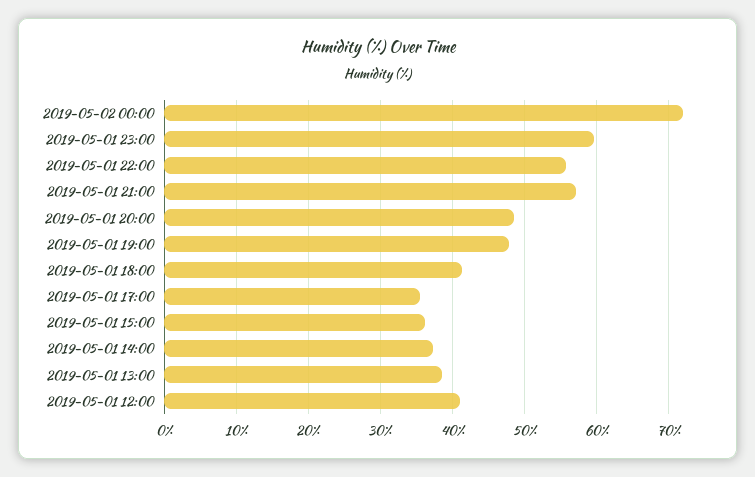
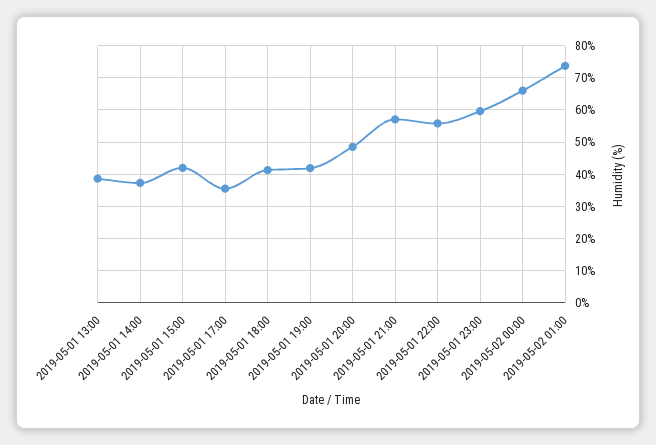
2019-05-02 00:00: 72 -> 66
2019-05-01 19:00: 48 -> 42
2019-05-01 15:00: 36 -> 42
2019-05-01 12:00: 41 -> none
2019-05-02 01:00: none -> 74

